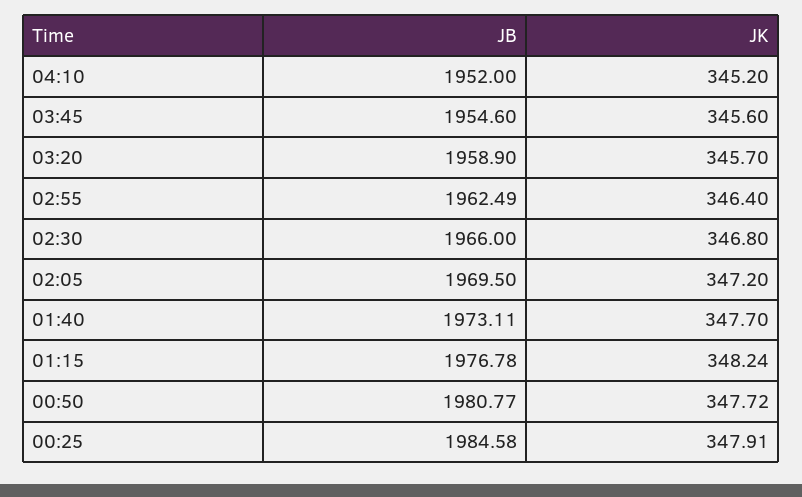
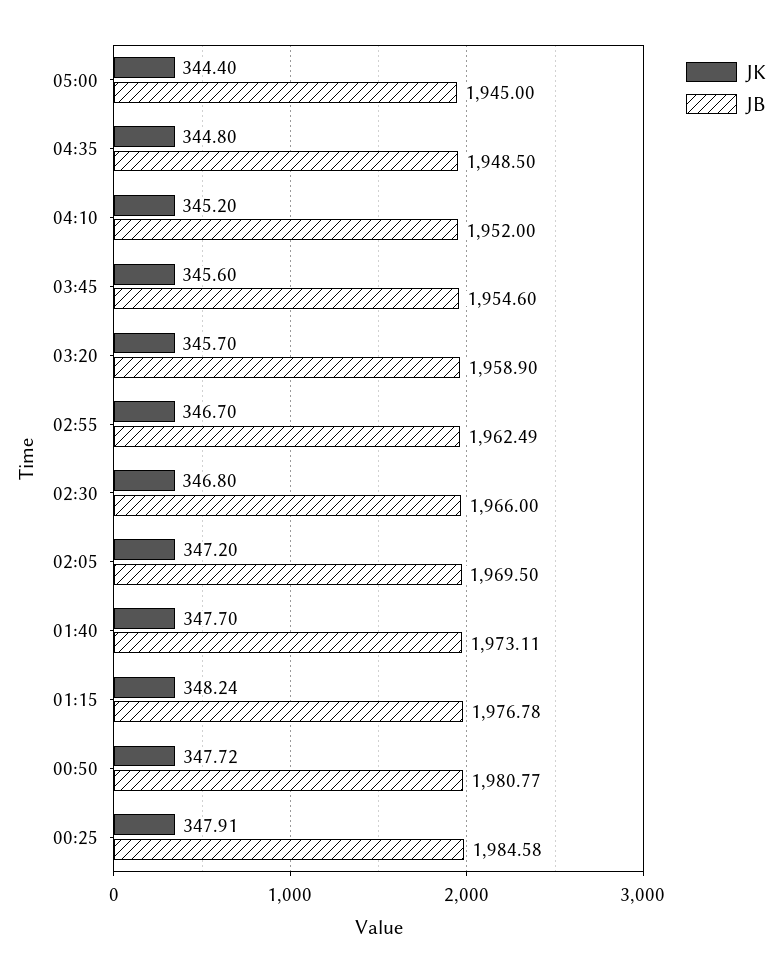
JK, 02:55: 346.4 -> 346.7
JK, 05:00: none -> 344.4
JB, 05:00: none -> 1945
JK, 04:35: none -> 344.8
JB, 04:35: none -> 1948.5

